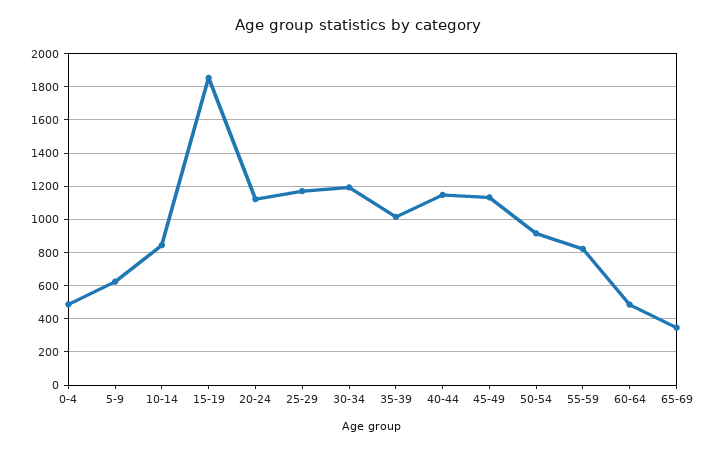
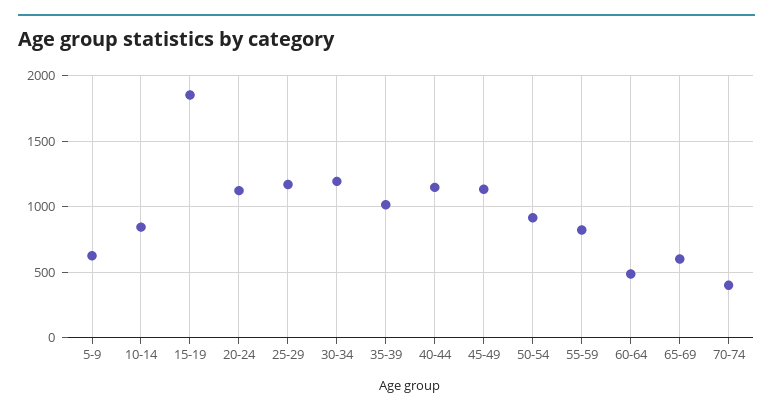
0-4: 500 -> none
65-69: 350 -> 600
70-74: none -> 400

